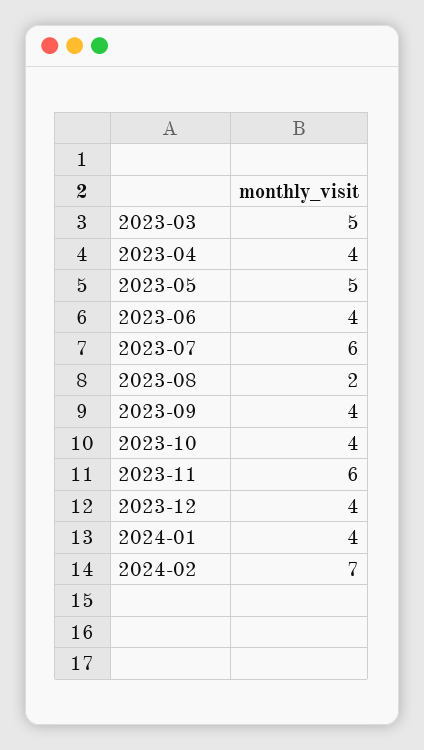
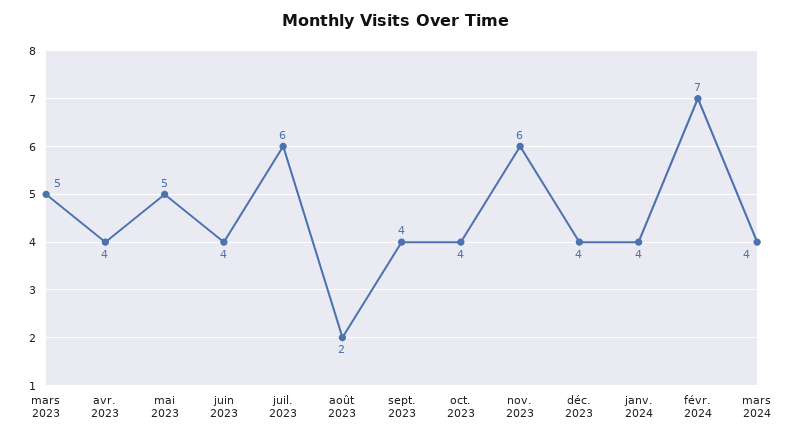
mars 2024: none -> 4

